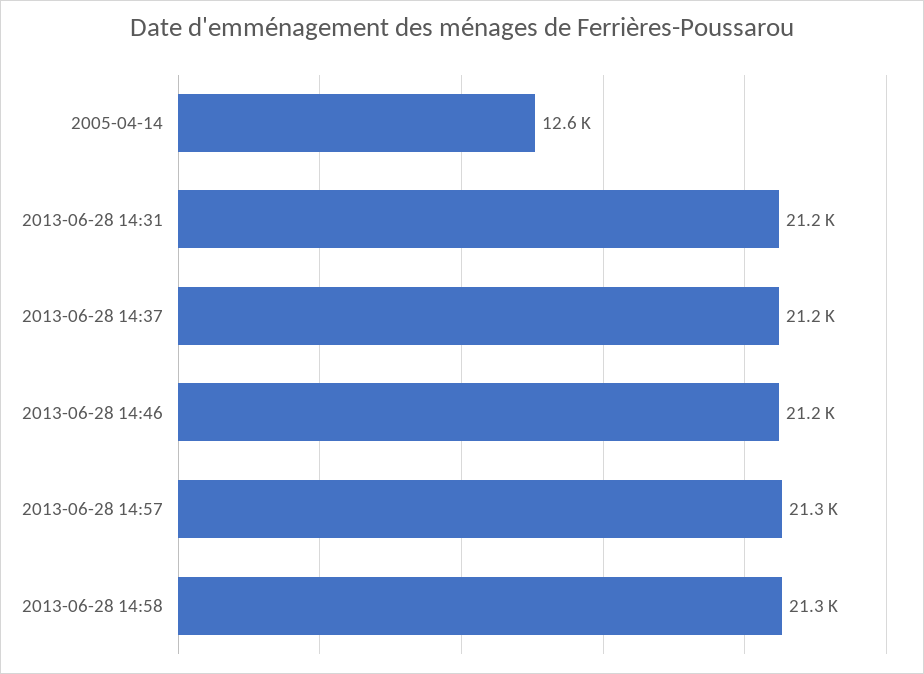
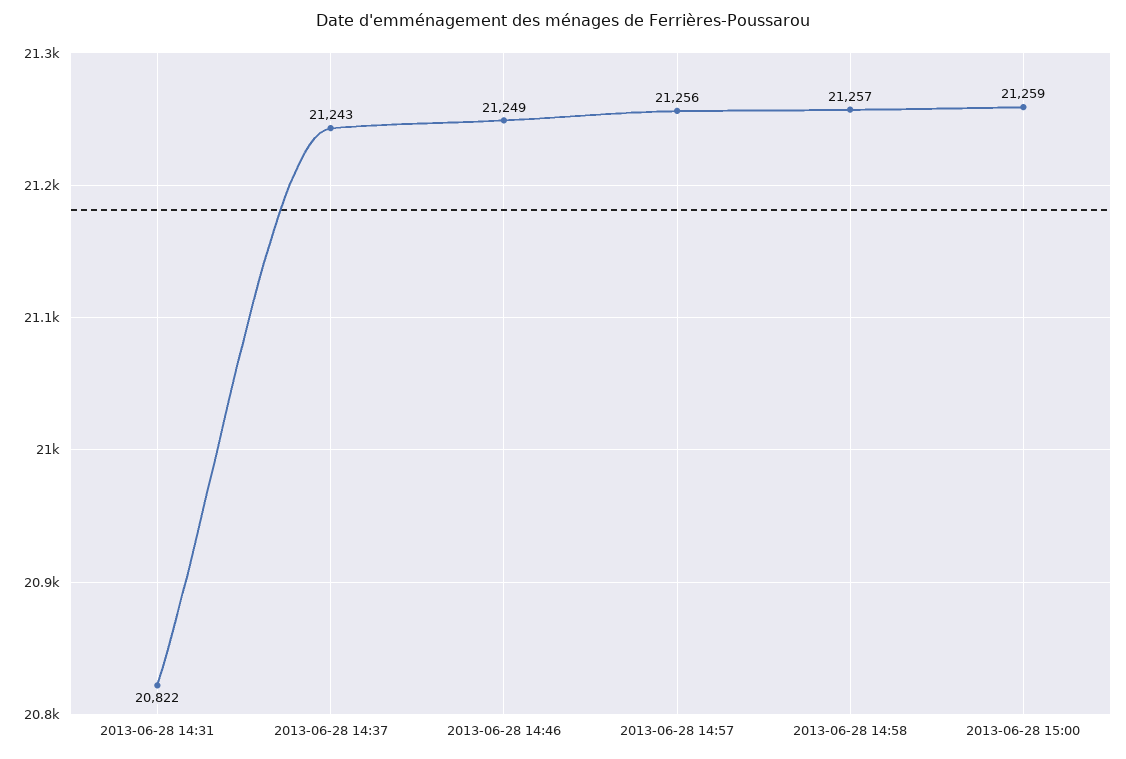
2005-04-14: 12600 -> none
2013-06-28 14:31: 21200 -> 20822
2013-06-28 15:00: none -> 21259

